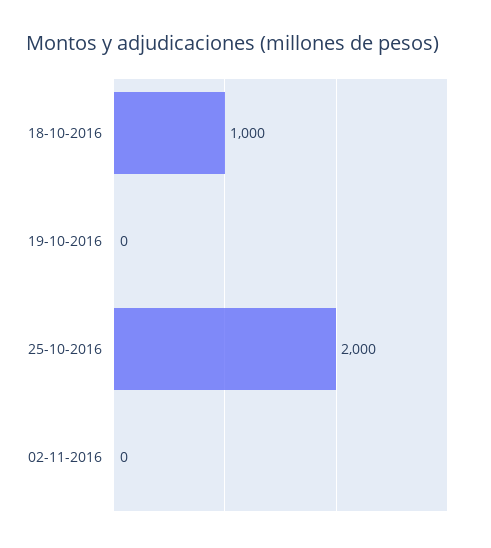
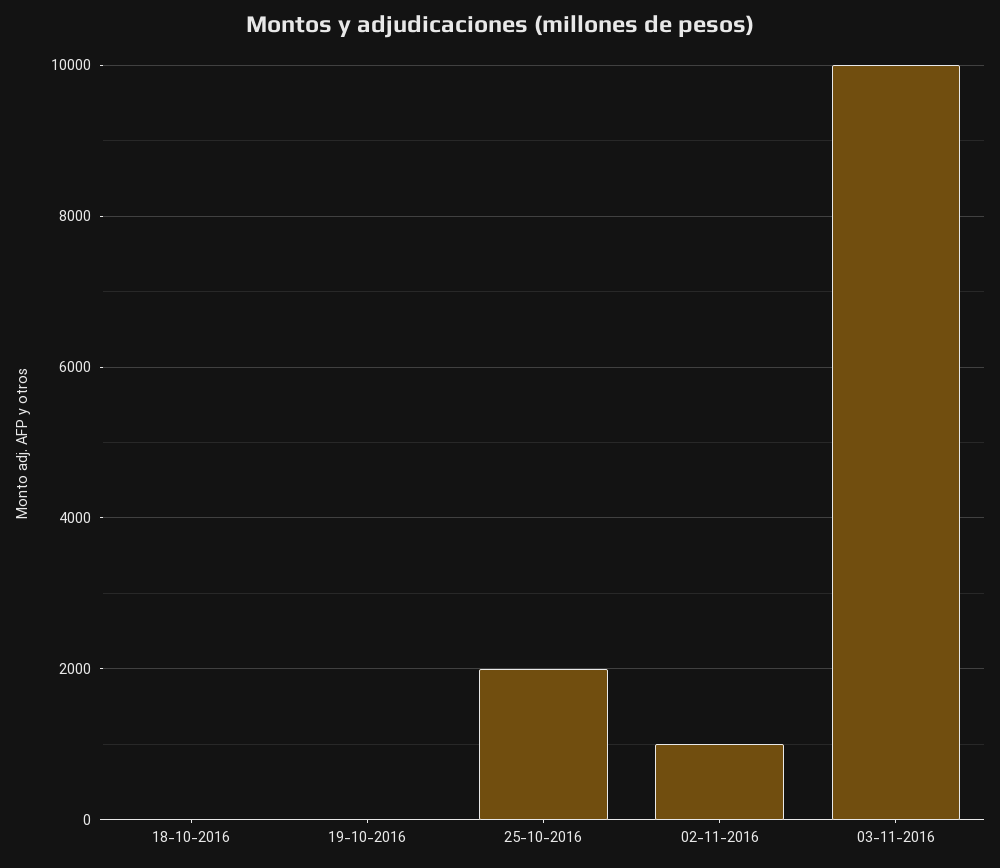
18-10-2016: 1000 -> 0
02-11-2016: 0 -> 1000
03-11-2016: none -> 10000

